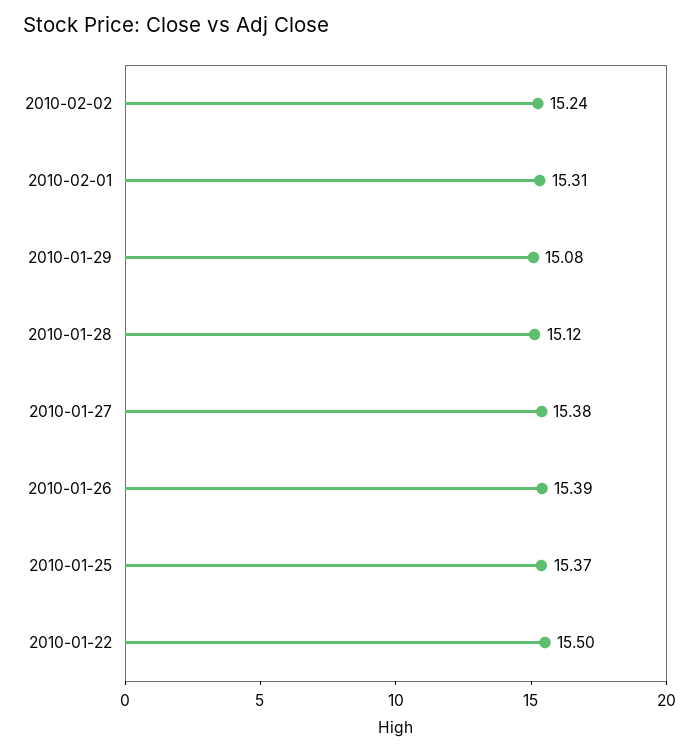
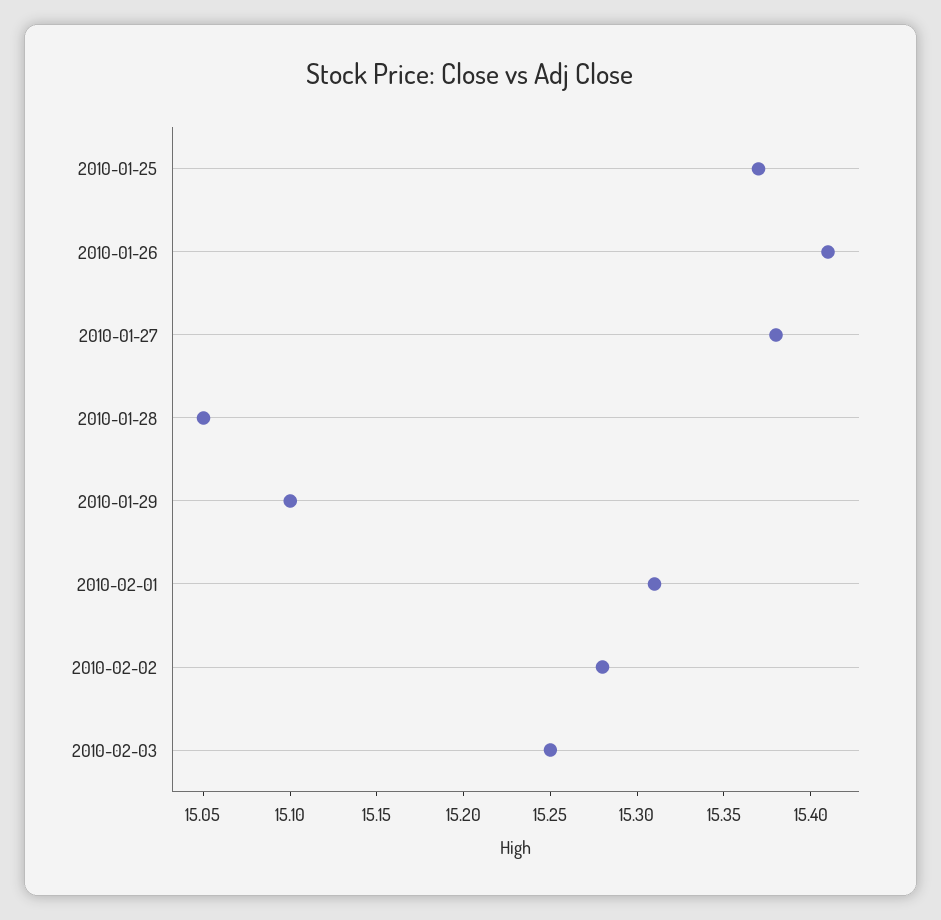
2010-02-02: 15.24 -> 15.28
2010-01-29: 15.08 -> 15.1
2010-01-28: 15.12 -> 15.05
2010-01-26: 15.39 -> 15.41
2010-01-22: 15.5 -> none
2010-02-03: none -> 15.25

